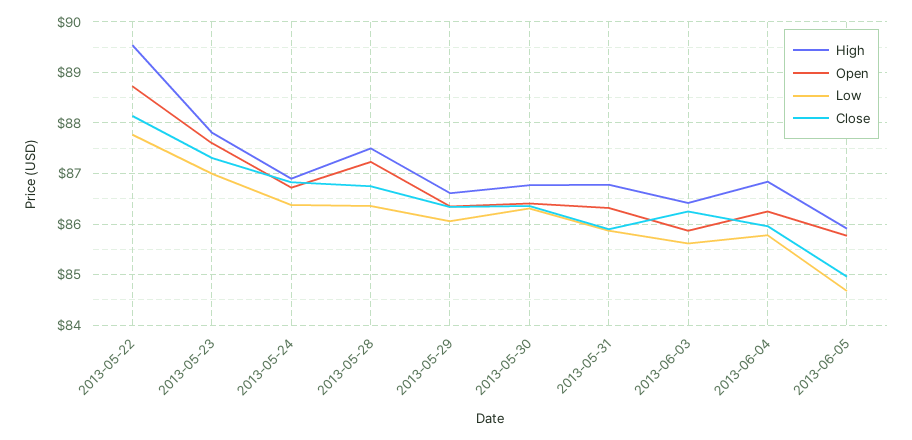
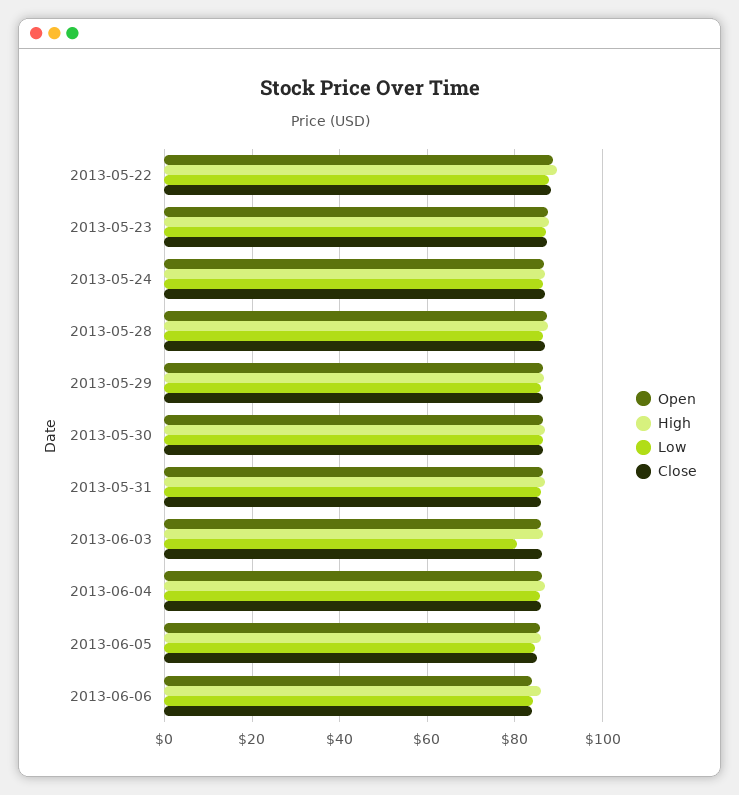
Low, 2013-06-03: 85.6 -> 80
Open, 2013-06-06: none -> 84
High, 2013-06-06: none -> 86
Low, 2013-06-06: none -> 84
Close, 2013-06-06: none -> 84

